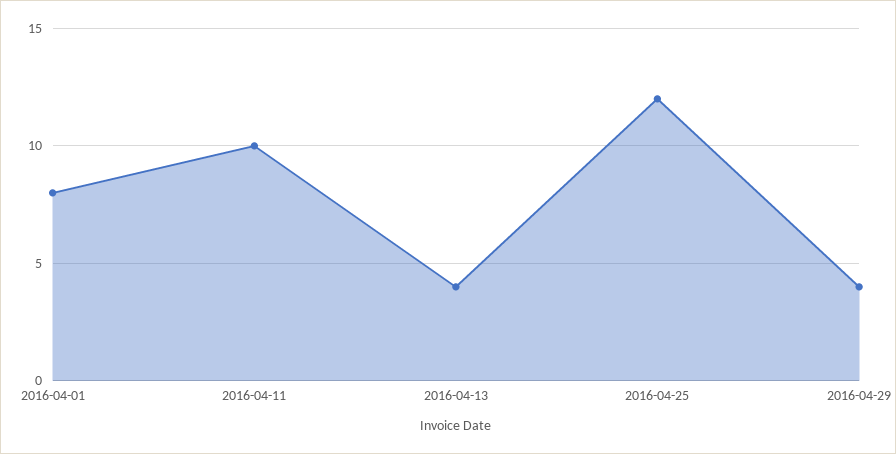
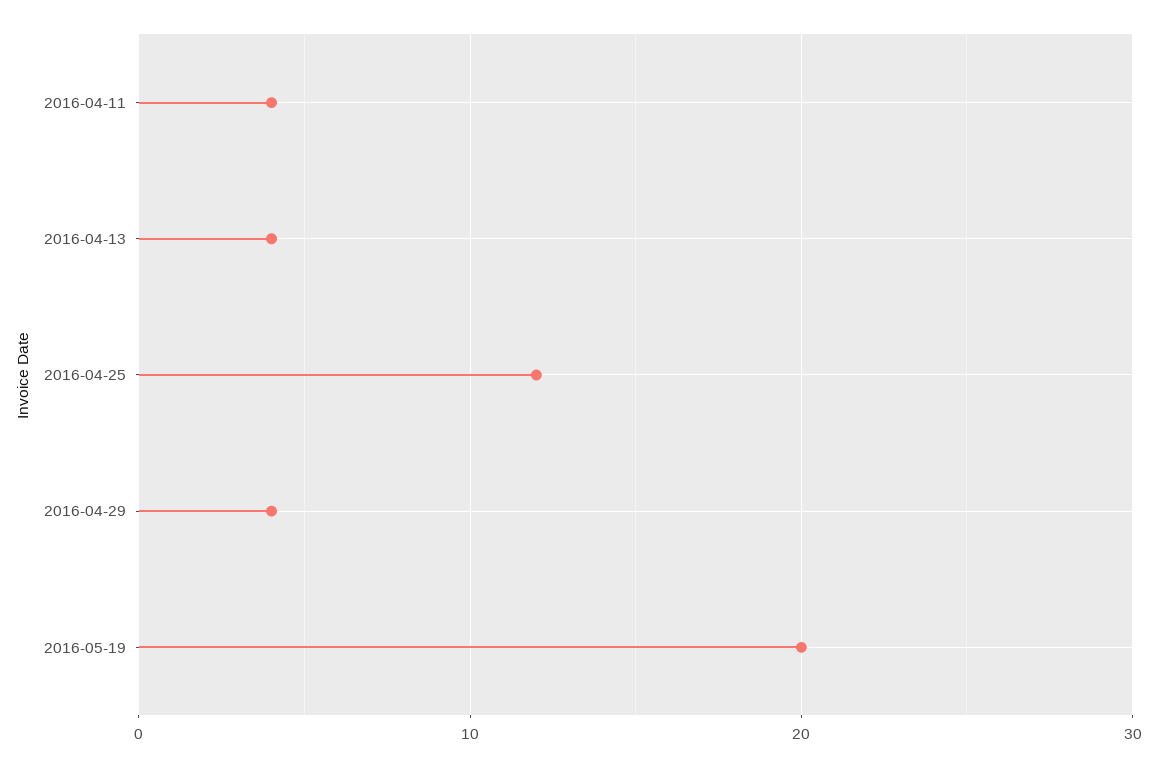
2016-04-01: 8 -> none
2016-04-11: 10 -> 4
2016-05-19: none -> 20

